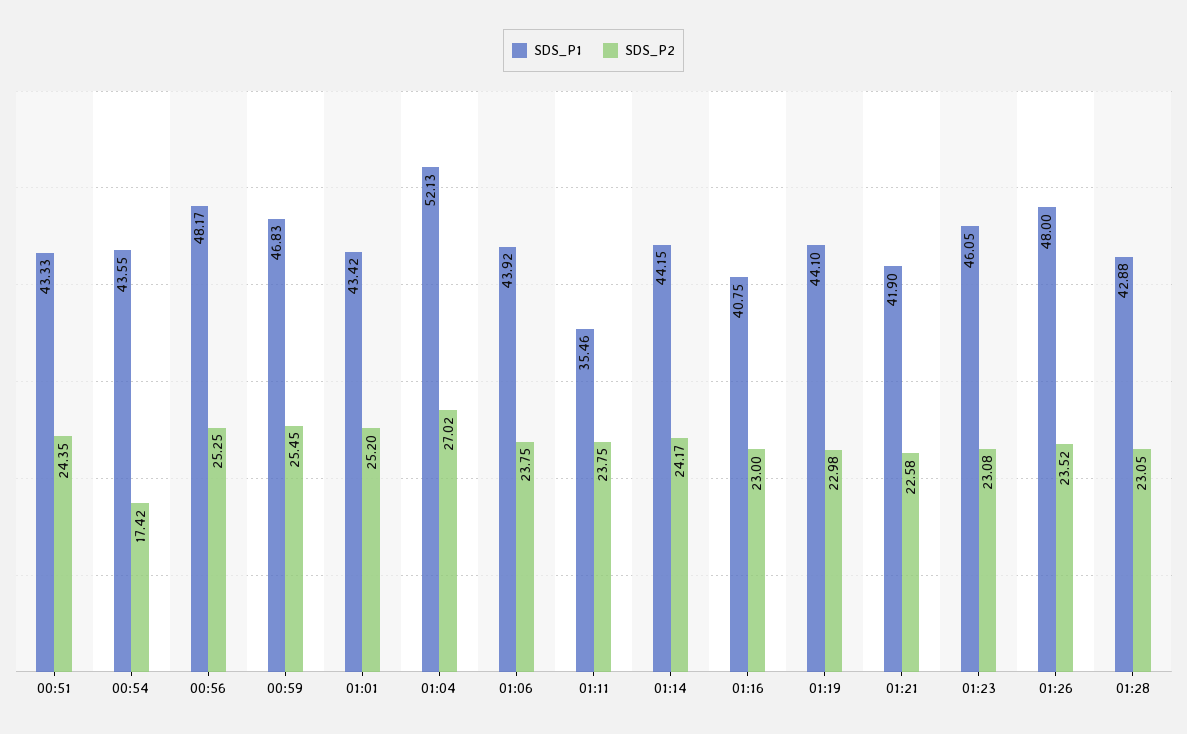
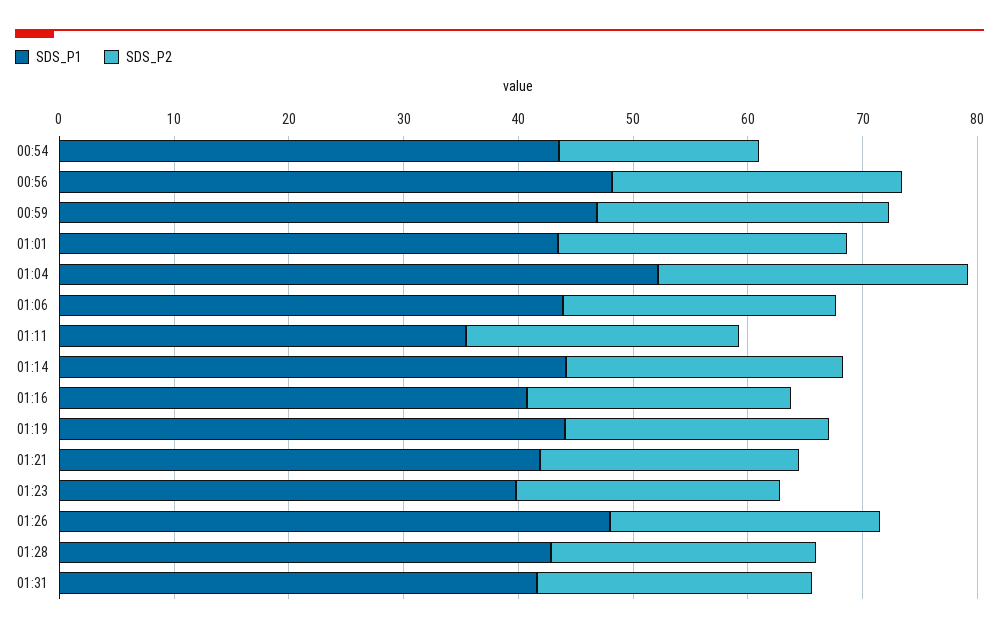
SDS_P1, 00:51: 43.33 -> none
SDS_P2, 00:51: 24.35 -> none
SDS_P1, 01:23: 46.05 -> 40
SDS_P1, 01:31: none -> 42
SDS_P2, 01:31: none -> 24

